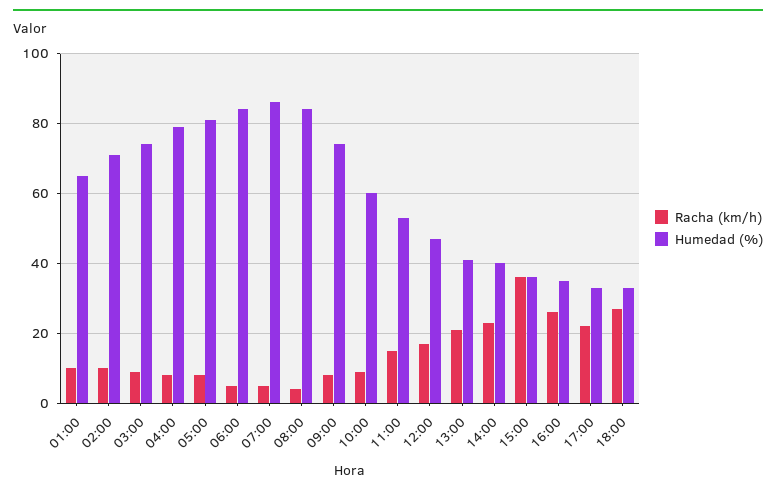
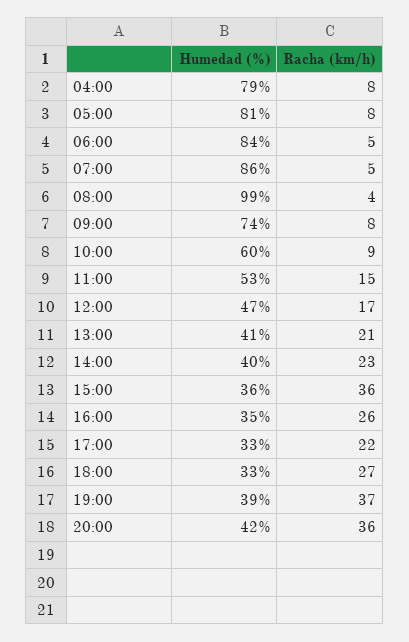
Racha (km/h), 01:00: 10 -> none
Humedad (%), 01:00: 65 -> none
Racha (km/h), 02:00: 10 -> none
Humedad (%), 02:00: 70 -> none
Racha (km/h), 03:00: 10 -> none
Humedad (%), 03:00: 75 -> none
Humedad (%), 08:00: 85 -> 99
Humedad (%), 19:00: none -> 39
Racha (km/h), 19:00: none -> 37
Humedad (%), 20:00: none -> 42
Racha (km/h), 20:00: none -> 36

